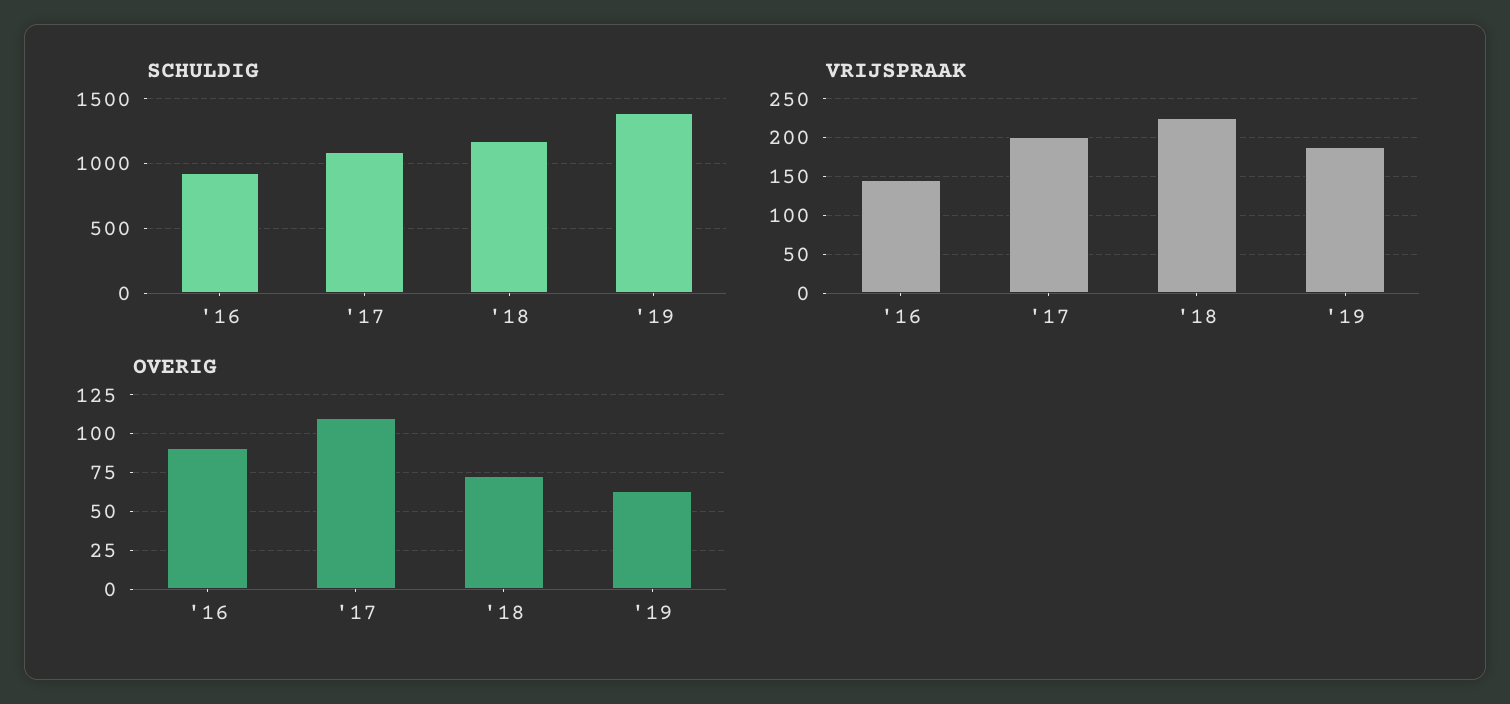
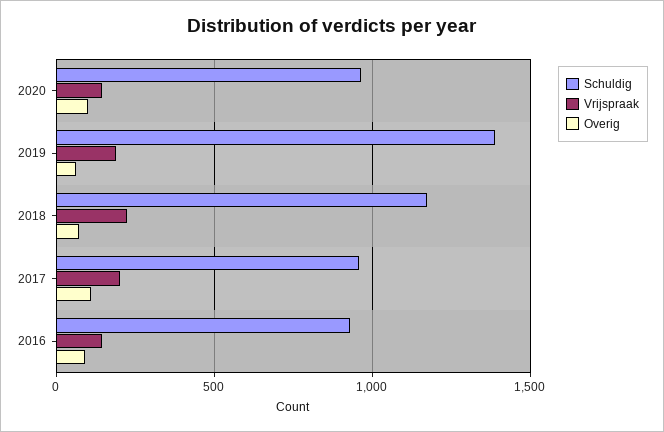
SCHULDIG, '17: 1100 -> 950
SCHULDIG, 2020: none -> 950
VRIJSPRAAK, 2020: none -> 150
OVERIG, 2020: none -> 100

